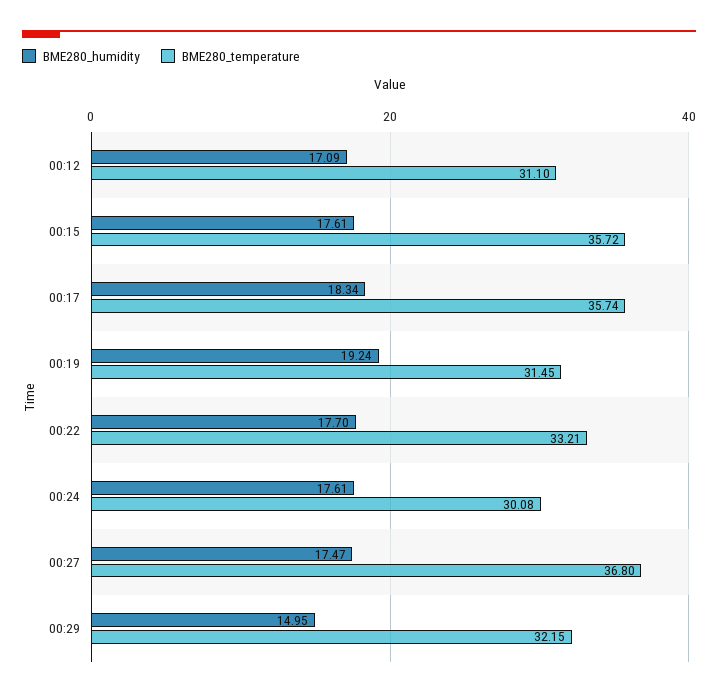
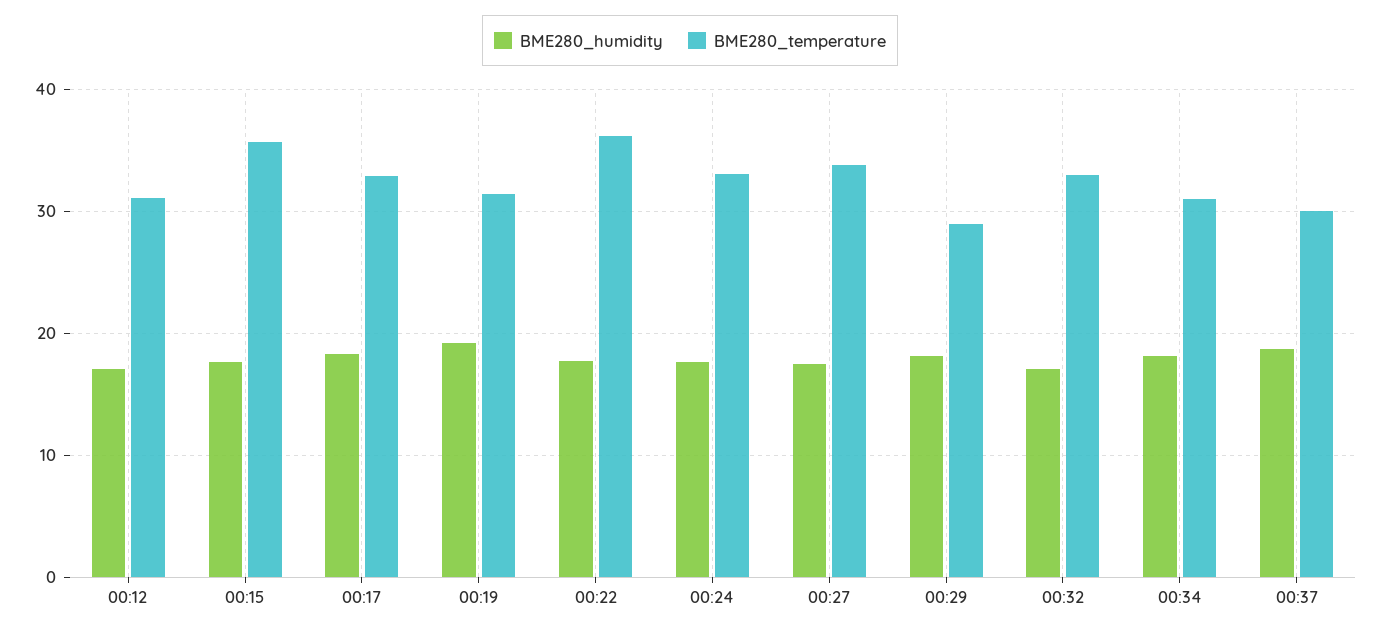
BME280_temperature, 00:17: 35.74 -> 33
BME280_temperature, 00:22: 33.21 -> 36
BME280_temperature, 00:24: 30.08 -> 33
BME280_temperature, 00:27: 36.8 -> 34
BME280_humidity, 00:29: 14.95 -> 18
BME280_temperature, 00:29: 32.15 -> 29
BME280_humidity, 00:32: none -> 17
BME280_temperature, 00:32: none -> 33
BME280_humidity, 00:34: none -> 18
BME280_temperature, 00:34: none -> 31
BME280_humidity, 00:37: none -> 19
BME280_temperature, 00:37: none -> 30

